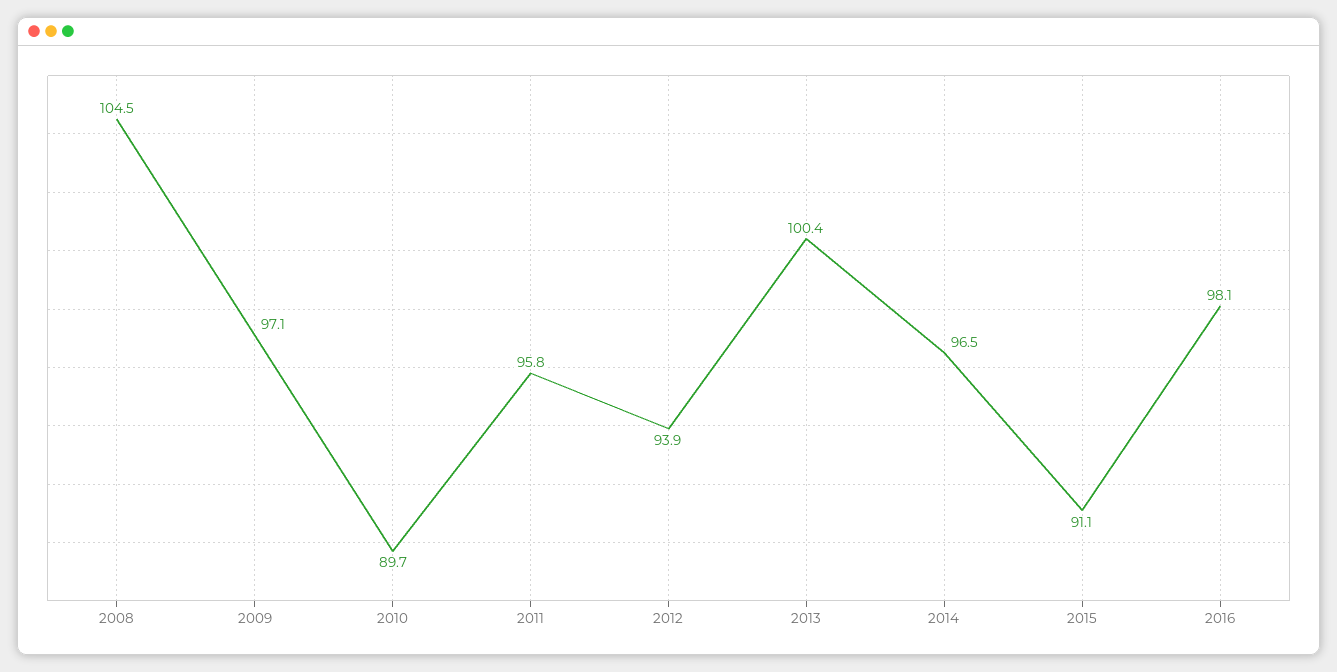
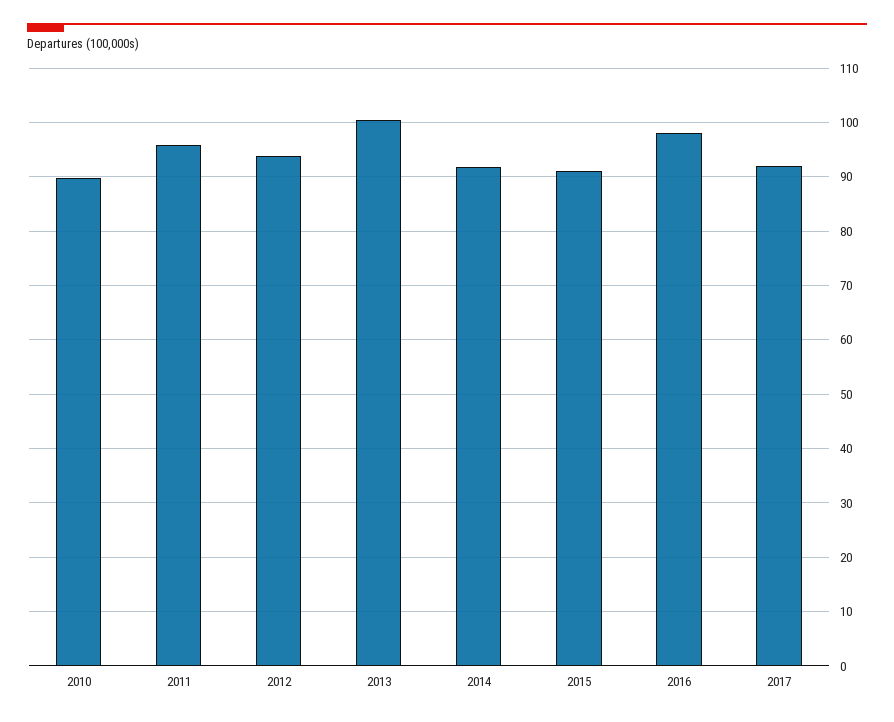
2008: 104.5 -> none
2009: 97.1 -> none
2014: 96.5 -> 92
2017: none -> 92

